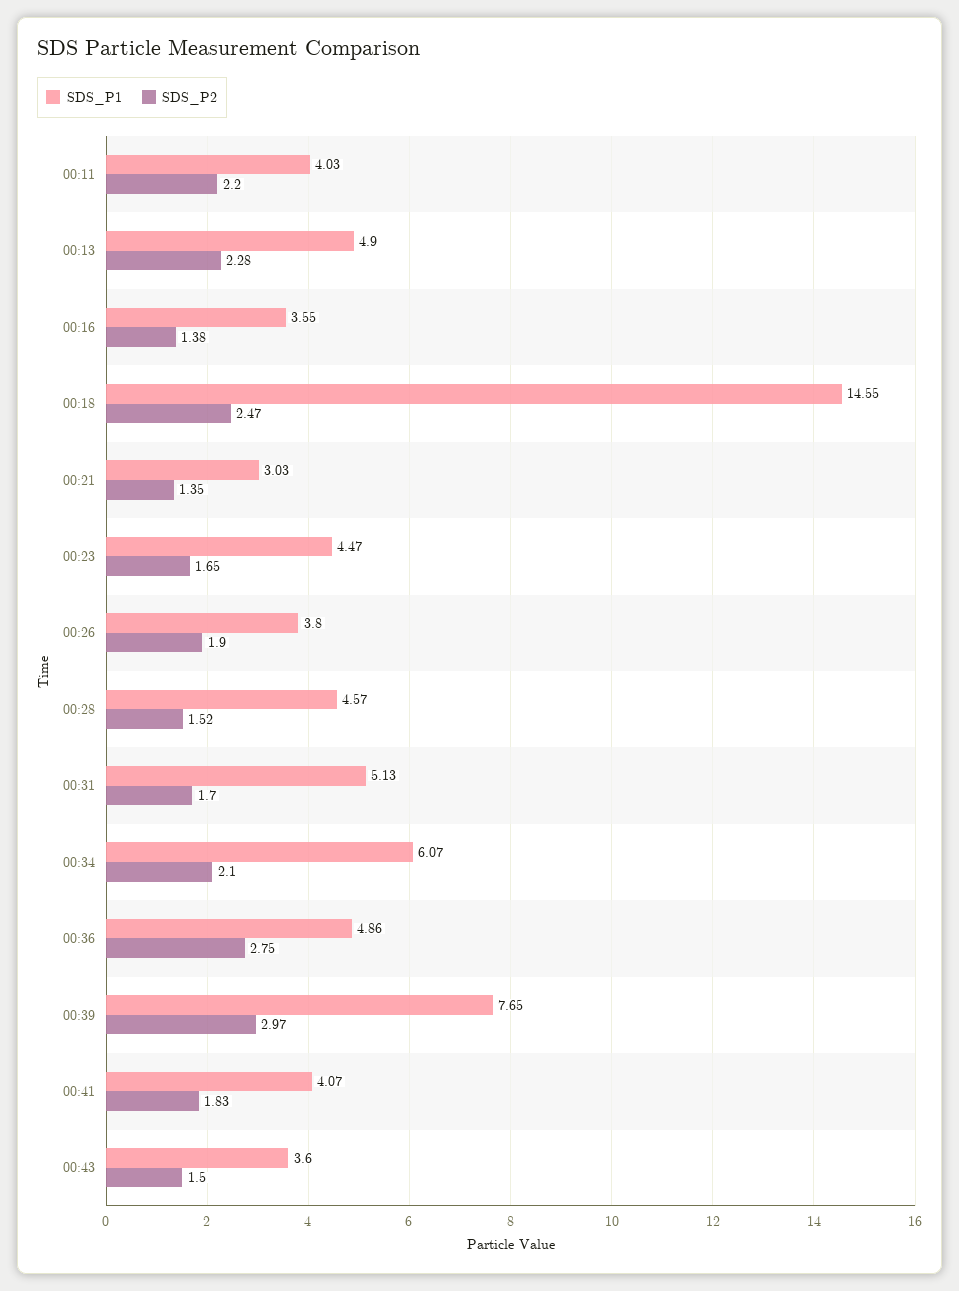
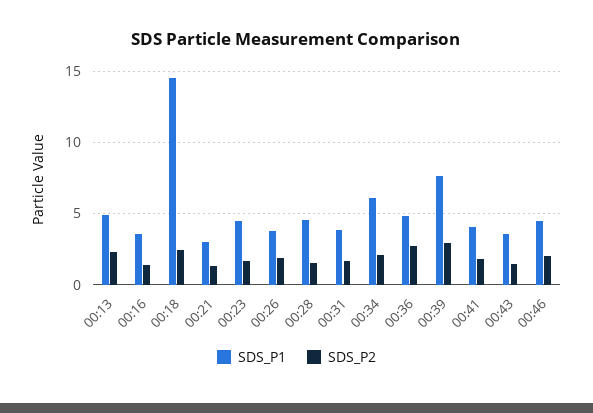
SDS_P1, 00:11: 4.03 -> none
SDS_P2, 00:11: 2.2 -> none
SDS_P1, 00:31: 5.13 -> 4
SDS_P1, 00:46: none -> 4.5
SDS_P2, 00:46: none -> 2

